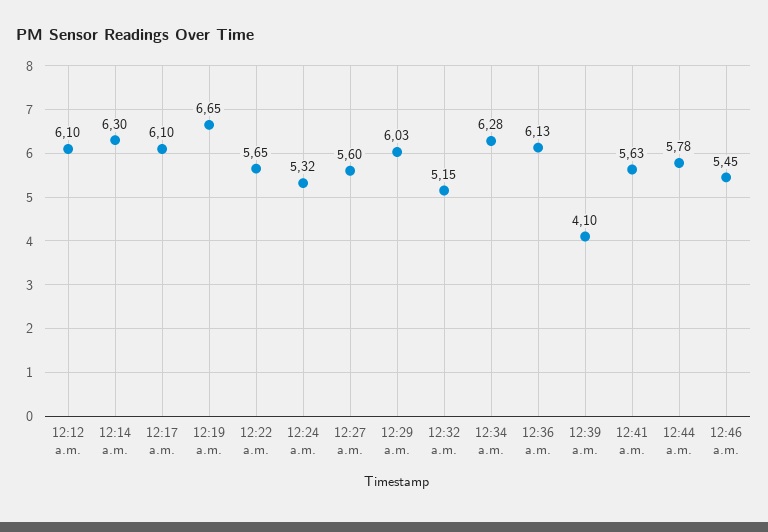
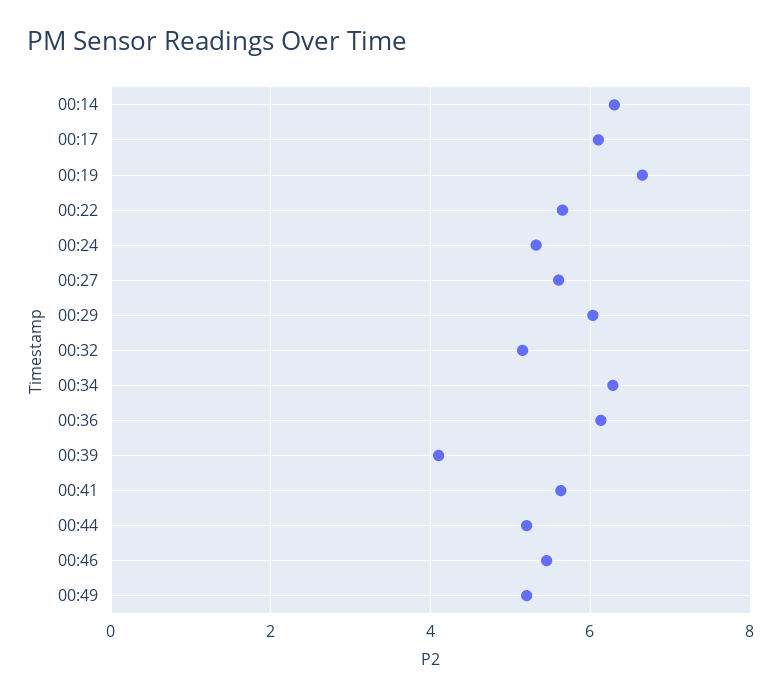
12:12 a.m.: 6.1 -> none
12:44 a.m.: 5.78 -> 5.2
00:49: none -> 5.2

